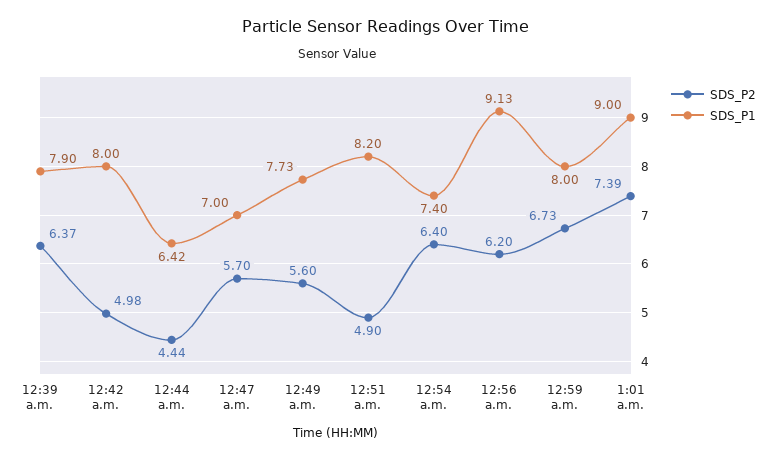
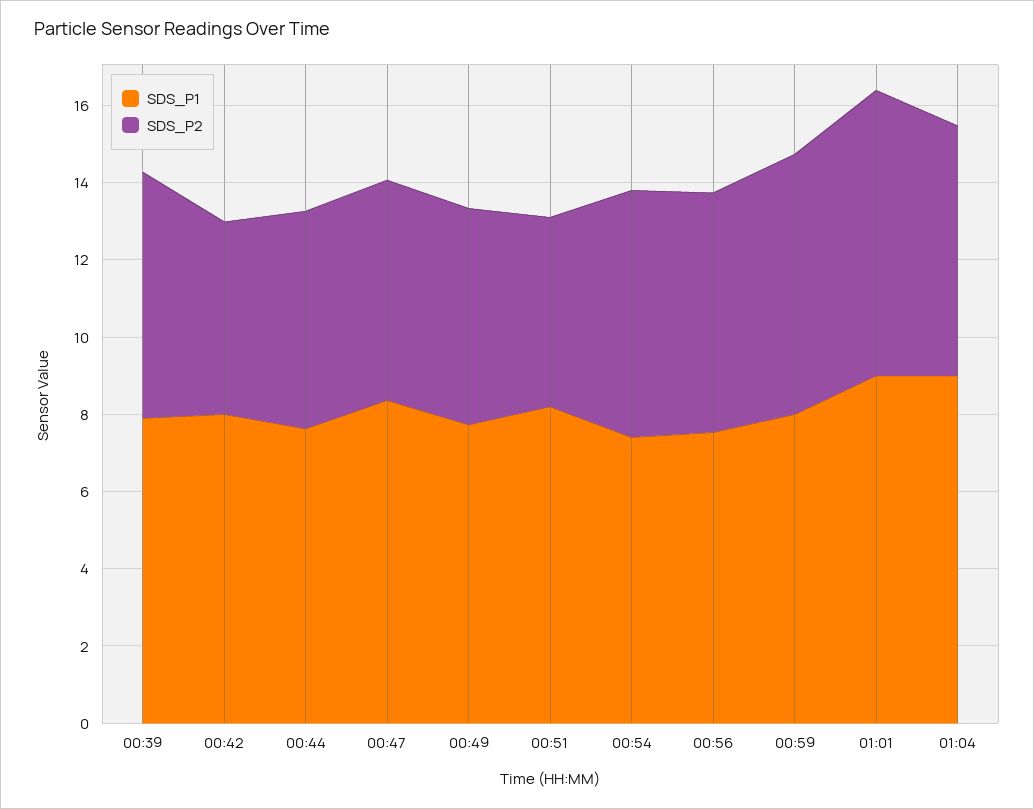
SDS_P2, 12:44 a.m.: 4.44 -> 5.5
SDS_P1, 12:44 a.m.: 6.42 -> 7.5
SDS_P1, 12:47 a.m.: 7 -> 8.5
SDS_P1, 12:56 a.m.: 9.13 -> 7.5
SDS_P1, 01:04: none -> 9
SDS_P2, 01:04: none -> 6.5

